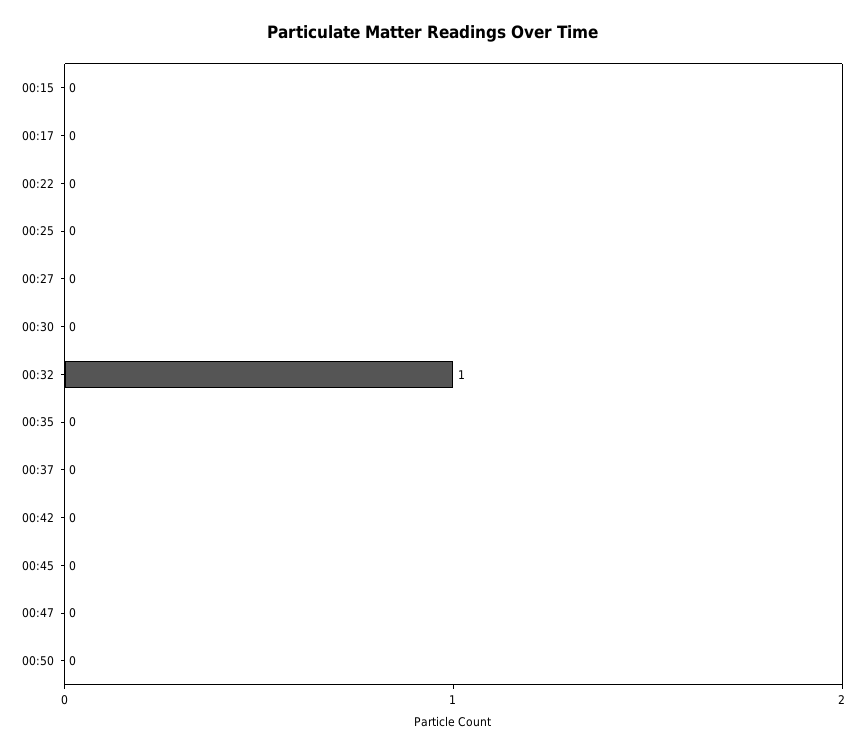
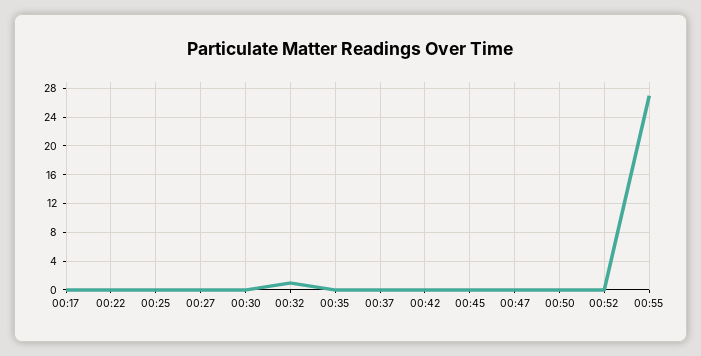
00:15: 0 -> none
00:52: none -> 0
00:55: none -> 27

